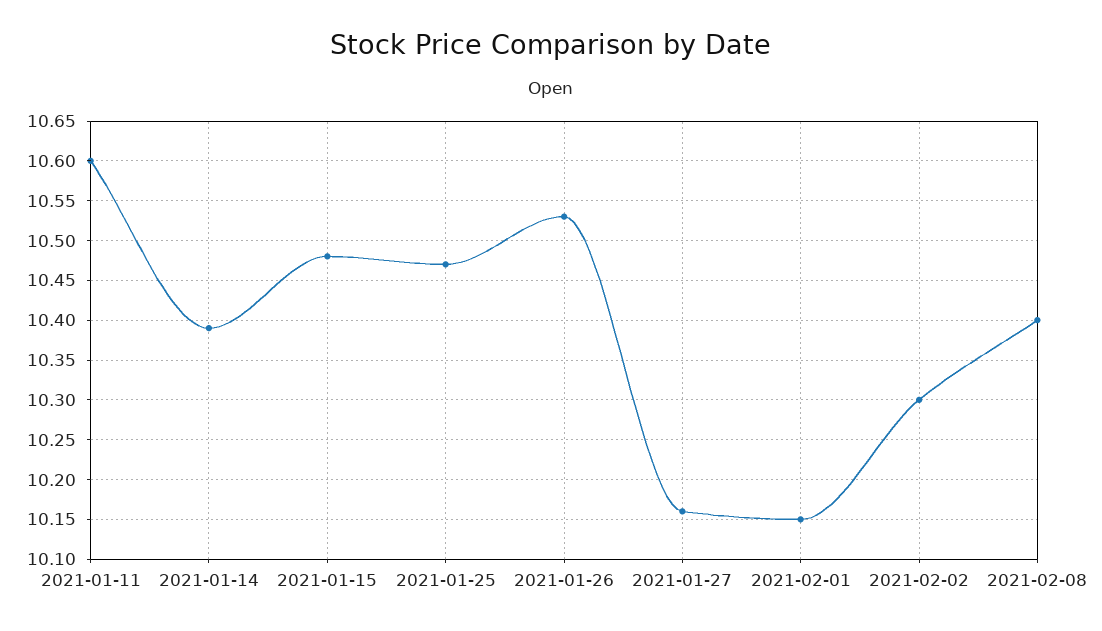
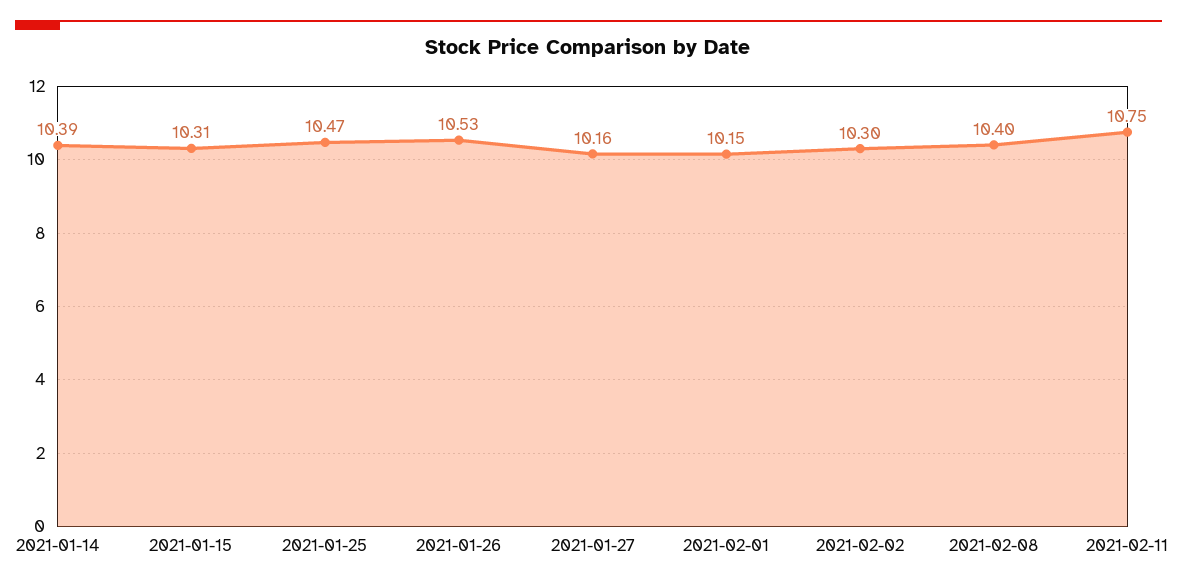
2021-01-11: 10.6 -> none
2021-01-15: 10.48 -> 10.31
2021-02-11: none -> 10.75

